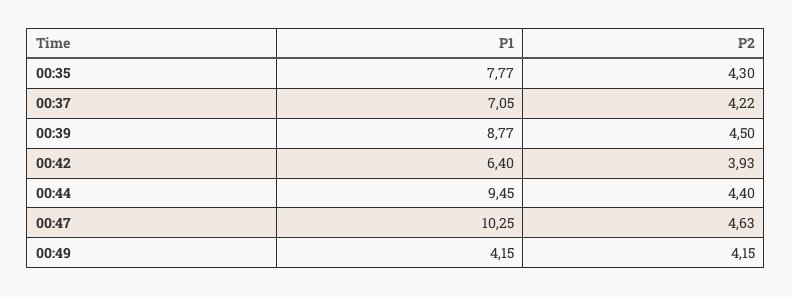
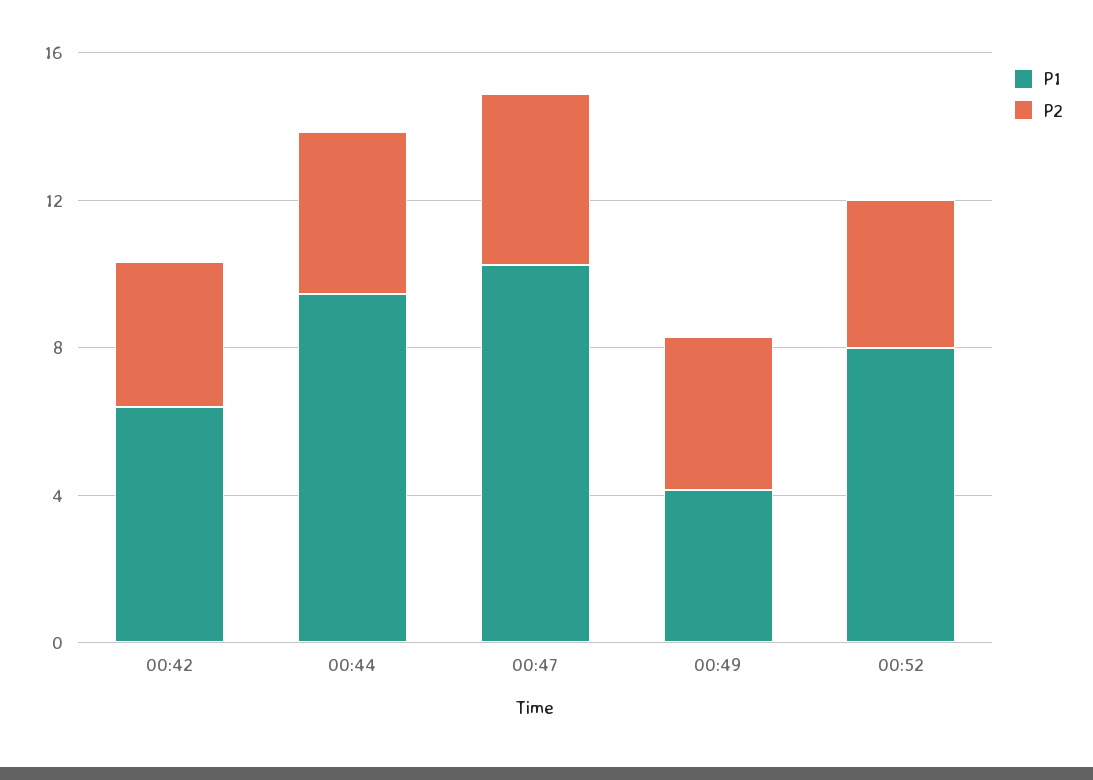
P1, 00:35: 7.77 -> none
P2, 00:35: 4.3 -> none
P1, 00:37: 7.05 -> none
P2, 00:37: 4.22 -> none
P1, 00:39: 8.77 -> none
P2, 00:39: 4.5 -> none
P1, 00:52: none -> 8
P2, 00:52: none -> 4

